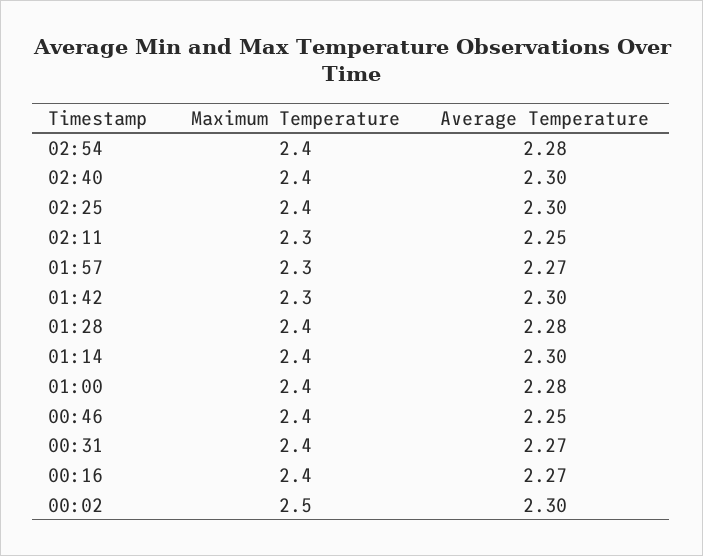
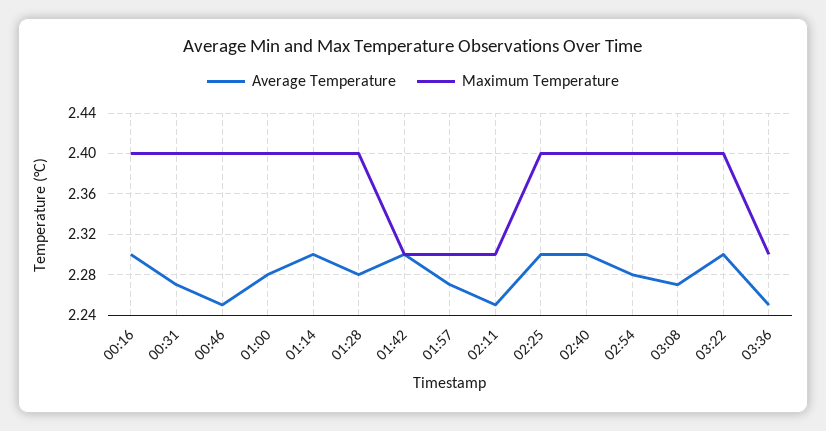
Average Temperature, 00:16: 2.27 -> 2.3
Maximum Temperature, 00:02: 2.5 -> none
Average Temperature, 00:02: 2.3 -> none
Average Temperature, 03:08: none -> 2.27
Maximum Temperature, 03:08: none -> 2.4
Average Temperature, 03:22: none -> 2.3
Maximum Temperature, 03:22: none -> 2.4
Average Temperature, 03:36: none -> 2.25
Maximum Temperature, 03:36: none -> 2.3

